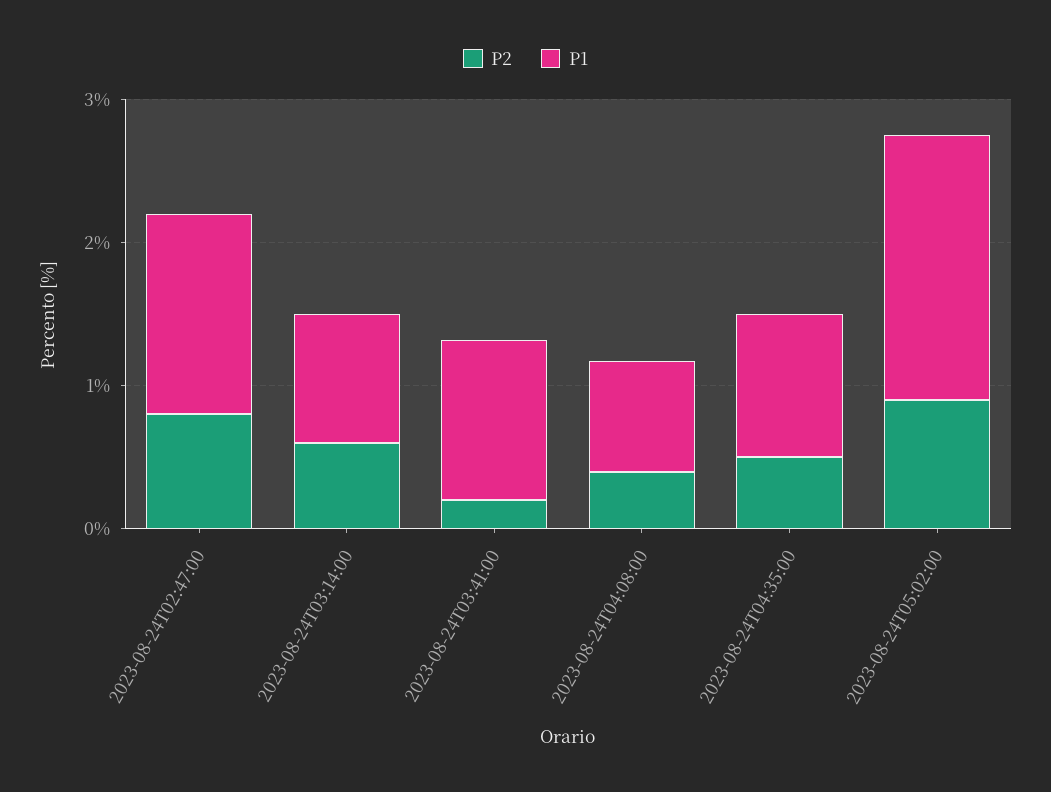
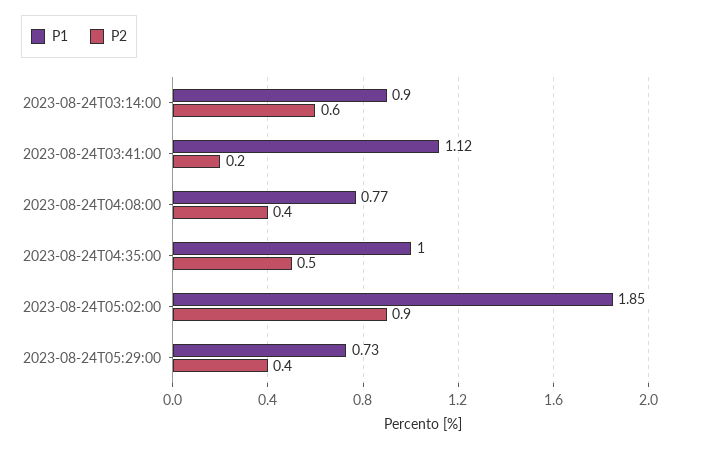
P2, 2023-08-24T02:47:00: 0.8 -> none
P1, 2023-08-24T02:47:00: 1.4 -> none
P1, 2023-08-24T05:29:00: none -> 0.73
P2, 2023-08-24T05:29:00: none -> 0.4

